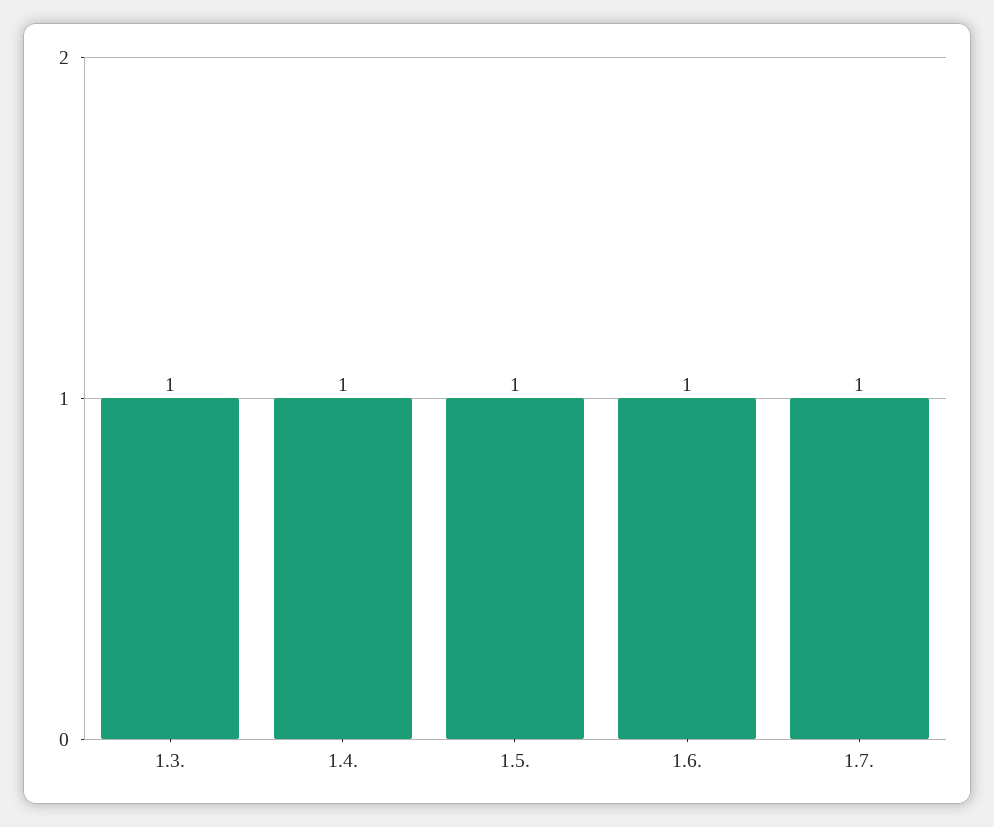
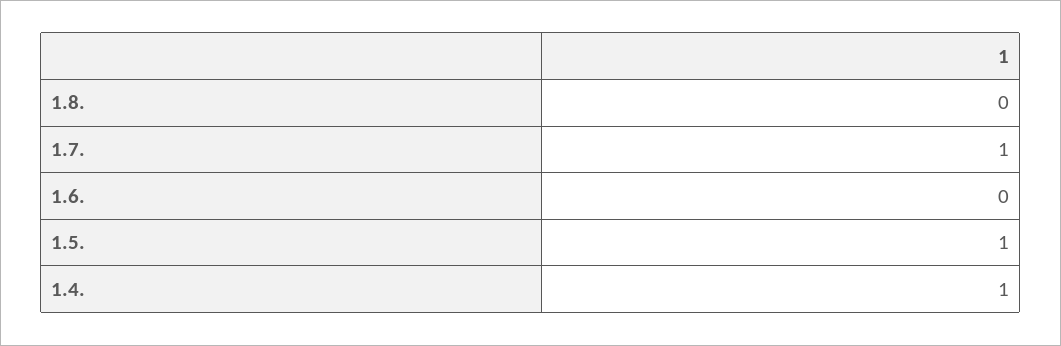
1.3.: 1 -> none
1.6.: 1 -> 0
1.8.: none -> 0

